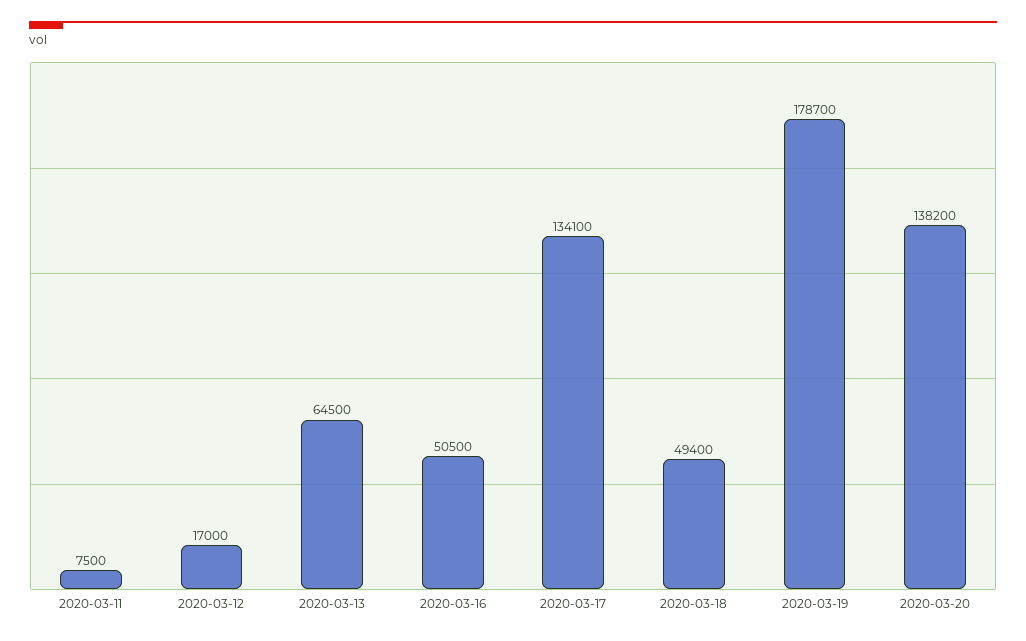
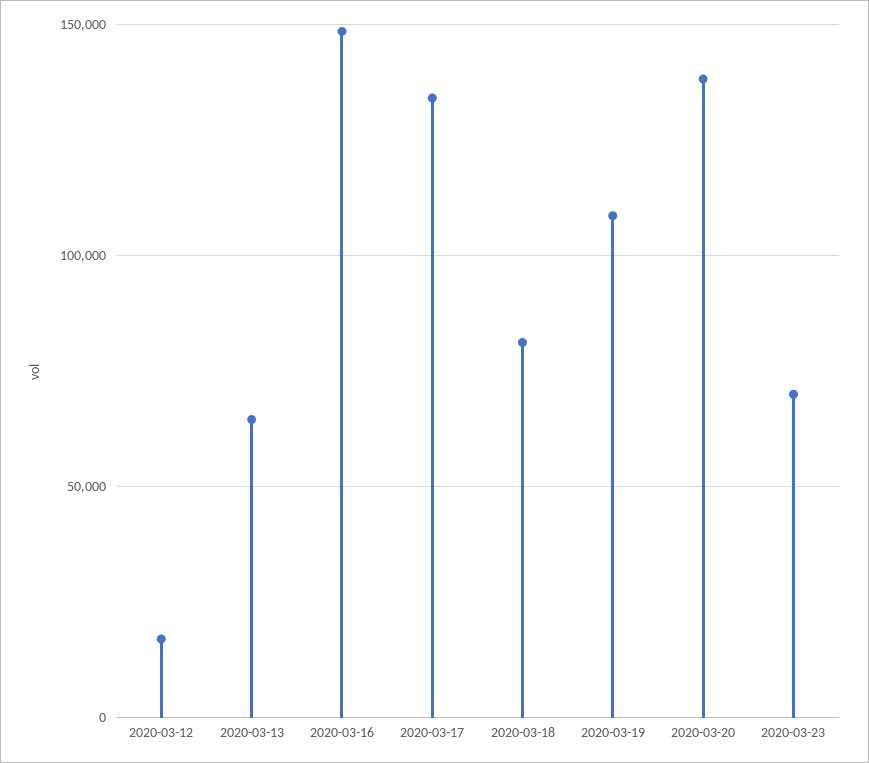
2020-03-11: 7500 -> none
2020-03-16: 50500 -> 150000
2020-03-18: 49400 -> 80000
2020-03-19: 178700 -> 110000
2020-03-23: none -> 70000

